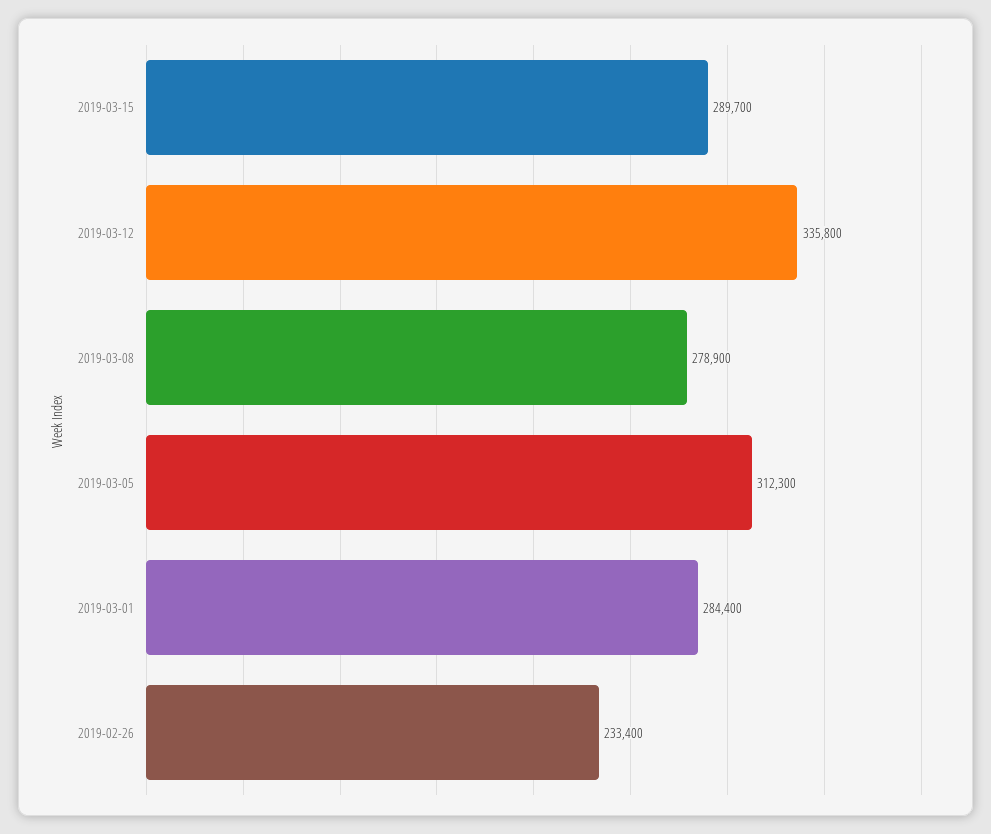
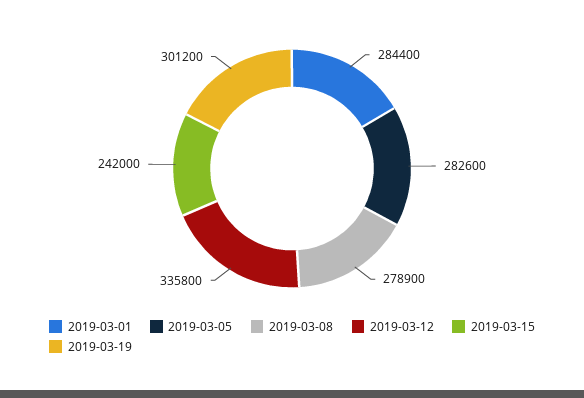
2019-03-15: 289700 -> 242000
2019-03-05: 312300 -> 282600
2019-02-26: 233400 -> none
2019-03-19: none -> 301200

